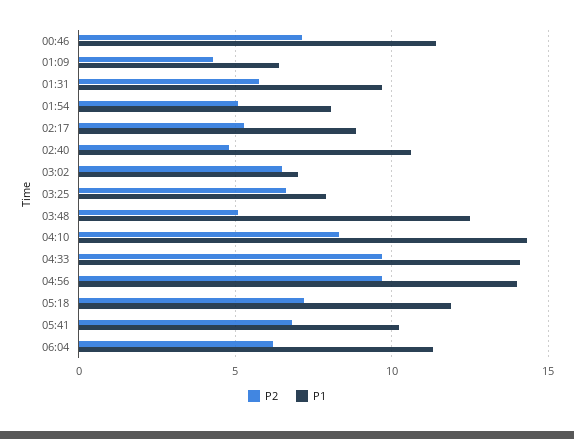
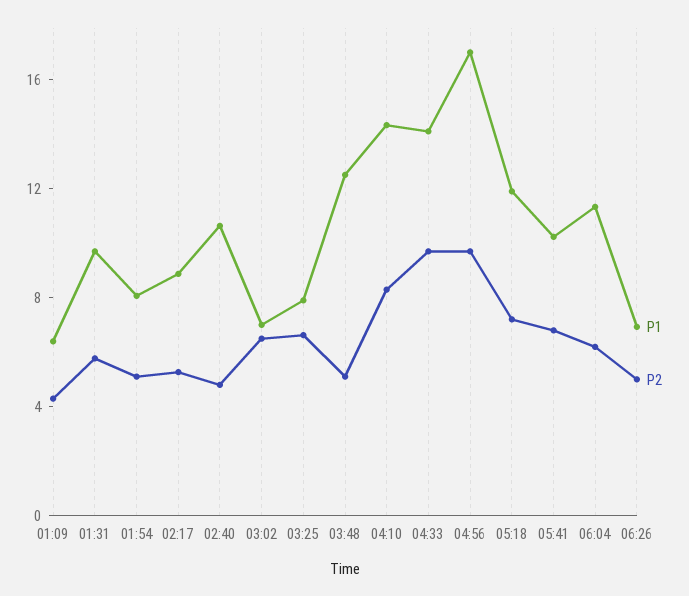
P2, 00:46: 7 -> none
P1, 00:46: 11.5 -> none
P1, 04:56: 14 -> 17
P1, 06:26: none -> 7
P2, 06:26: none -> 5

